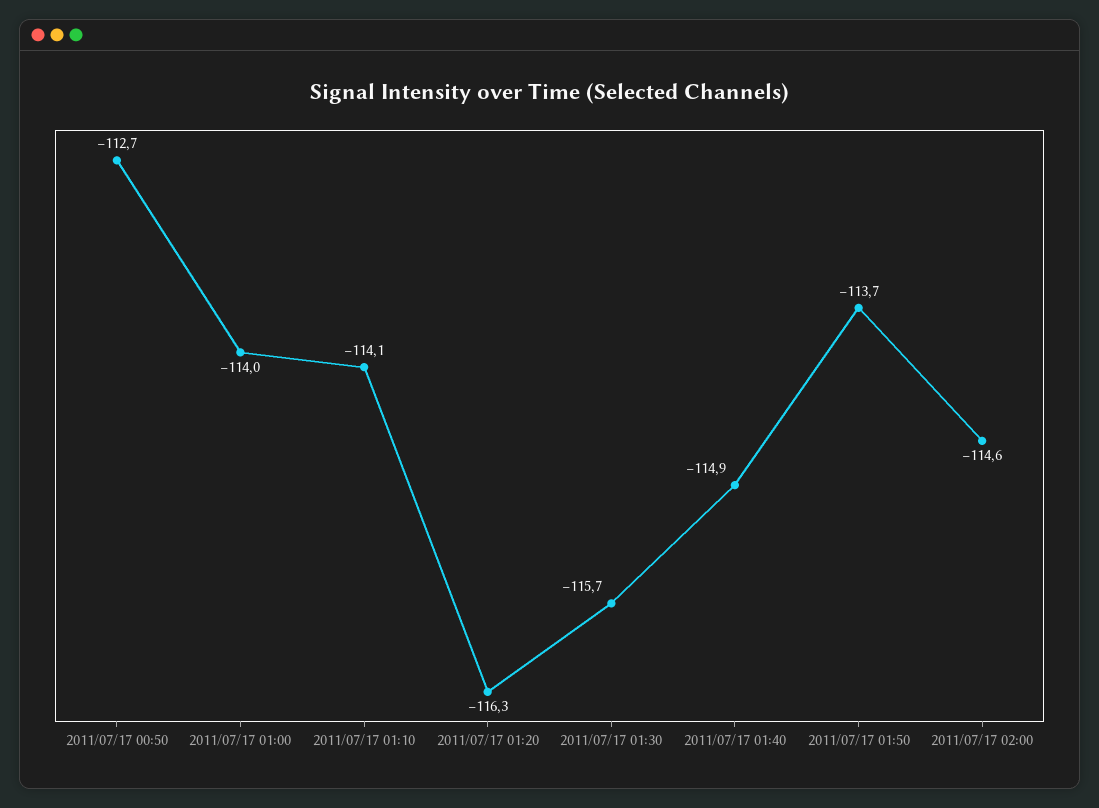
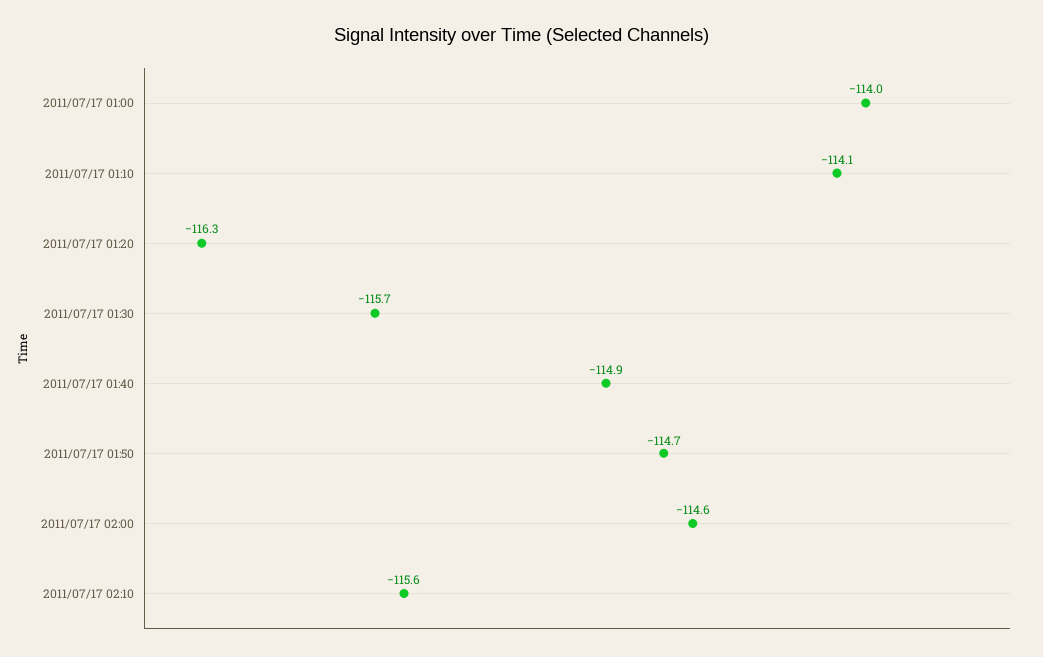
2011/07/17 00:50: -112.7 -> none
2011/07/17 01:50: -113.7 -> -114.7
2011/07/17 02:10: none -> -115.6

